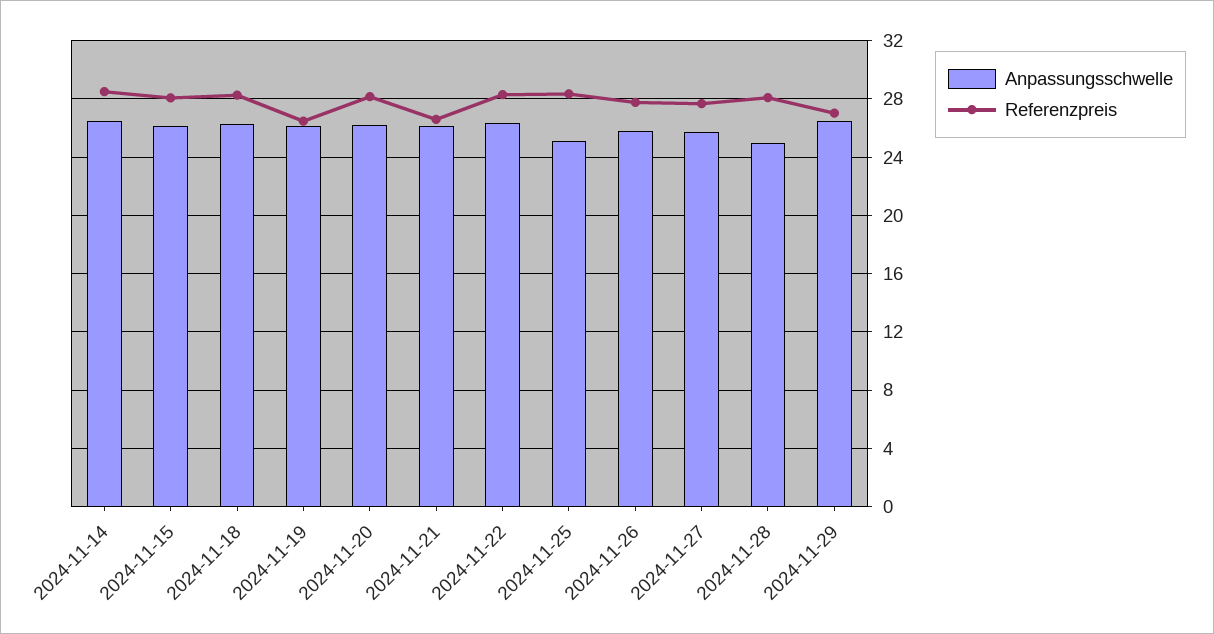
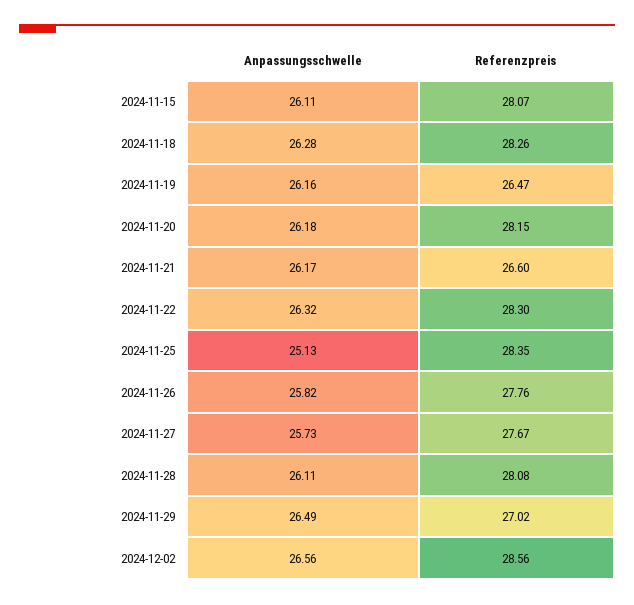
Anpassungsschwelle, 2024-11-14: 26.5 -> none
Referenzpreis, 2024-11-14: 28.5 -> none
Anpassungsschwelle, 2024-11-28: 25 -> 26.11
Anpassungsschwelle, 2024-12-02: none -> 26.56
Referenzpreis, 2024-12-02: none -> 28.56

